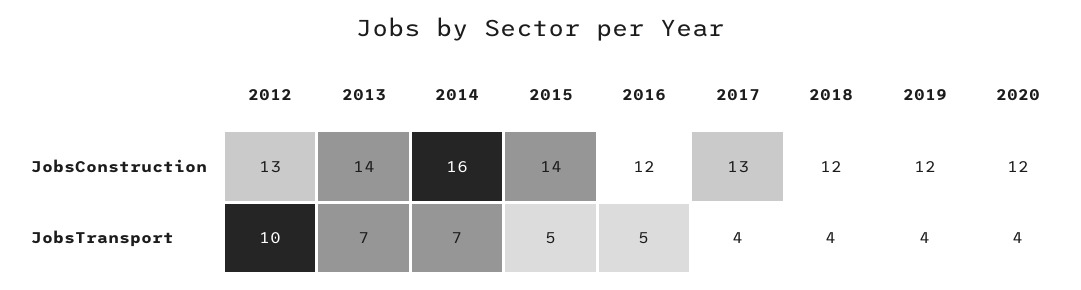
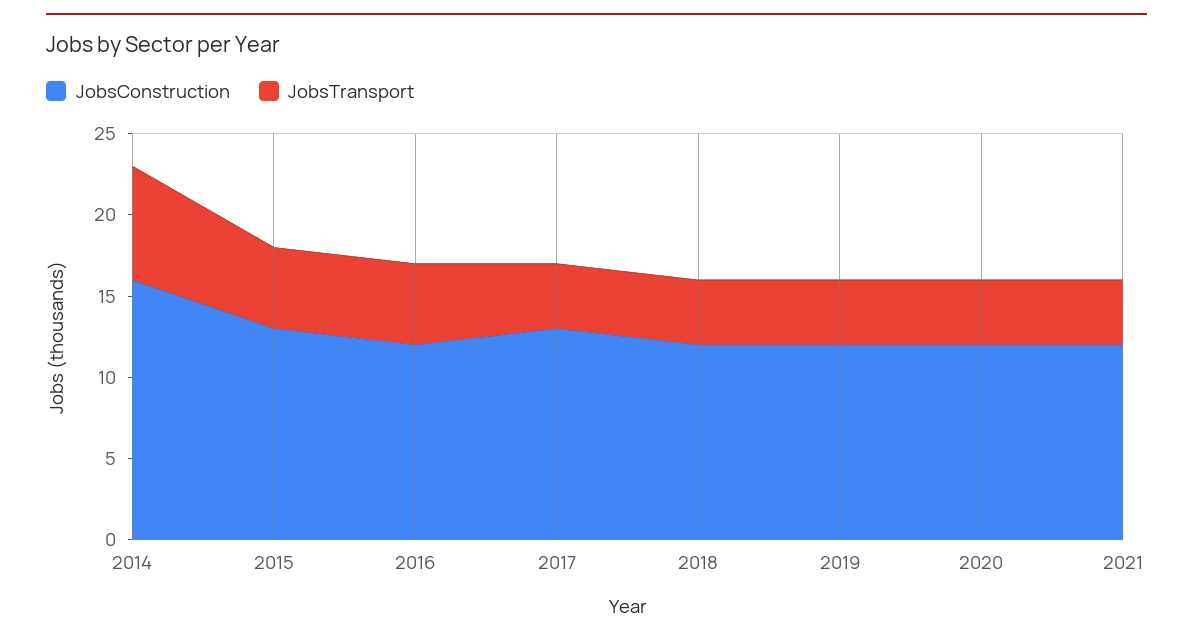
JobsConstruction, 2012: 13 -> none
JobsConstruction, 2013: 14 -> none
JobsConstruction, 2015: 14 -> 13
JobsTransport, 2012: 10 -> none
JobsTransport, 2013: 7 -> none
JobsConstruction, 2021: none -> 12
JobsTransport, 2021: none -> 4

